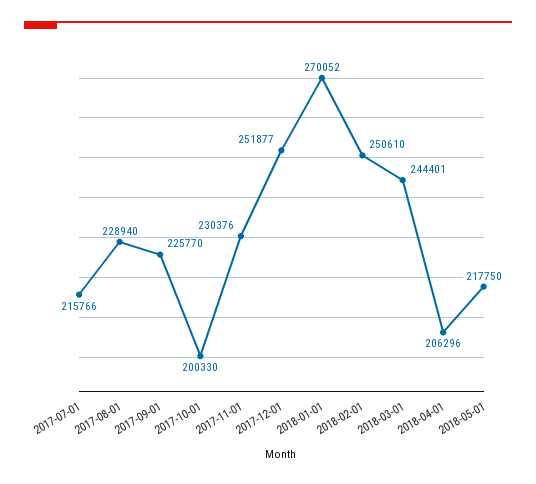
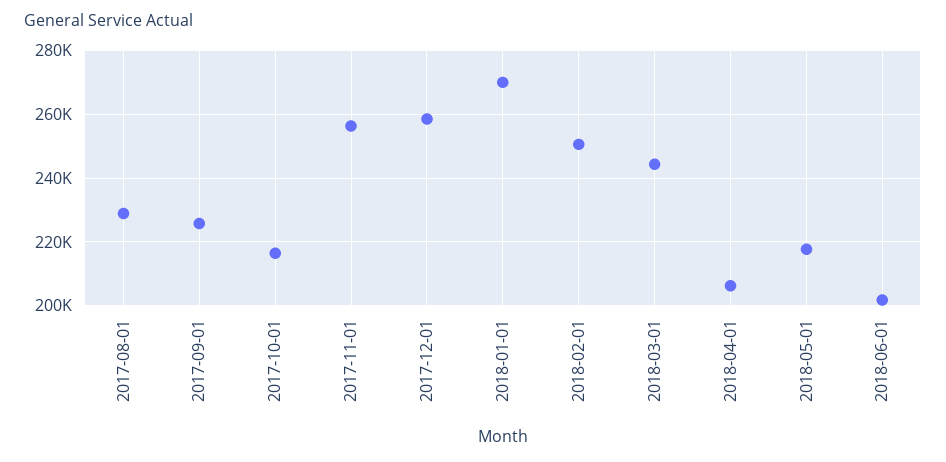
2017-07-01: 215766 -> none
2017-10-01: 200330 -> 216000
2017-11-01: 230376 -> 256000
2017-12-01: 251877 -> 258000
2018-06-01: none -> 202000

